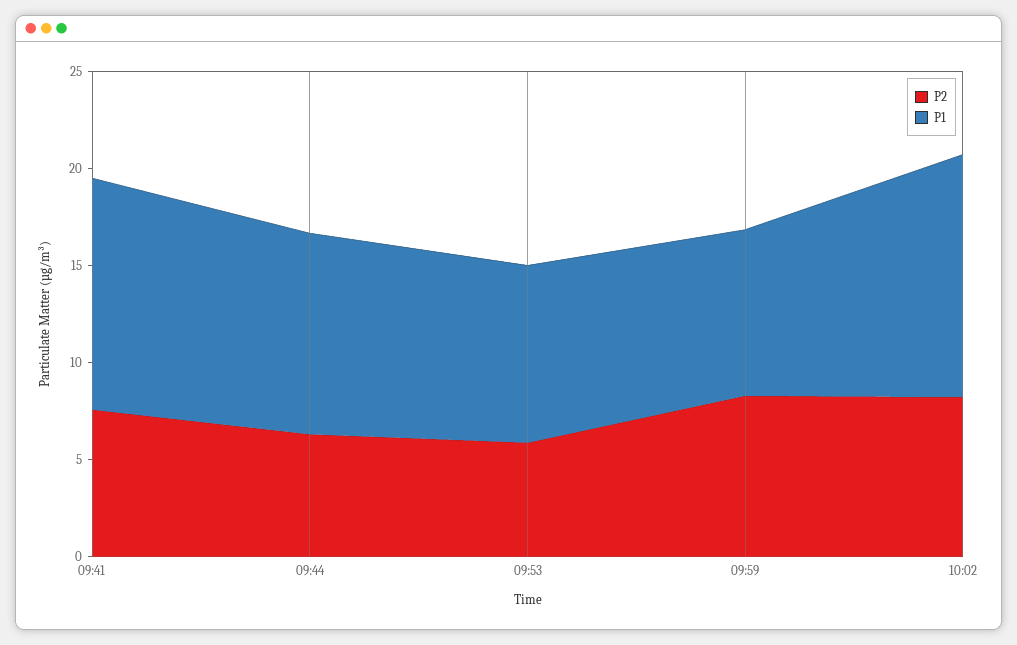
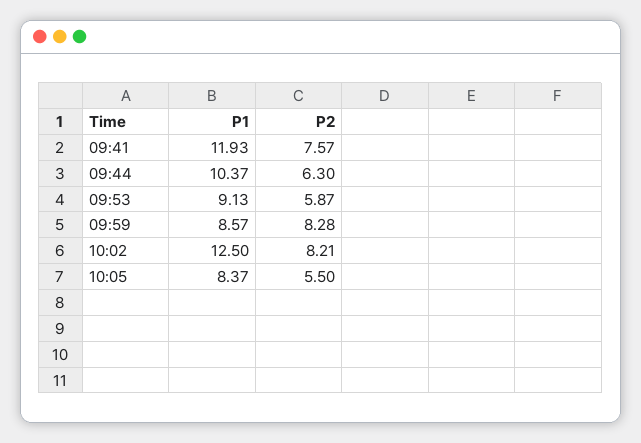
P1, 10:05: none -> 8.37
P2, 10:05: none -> 5.5

